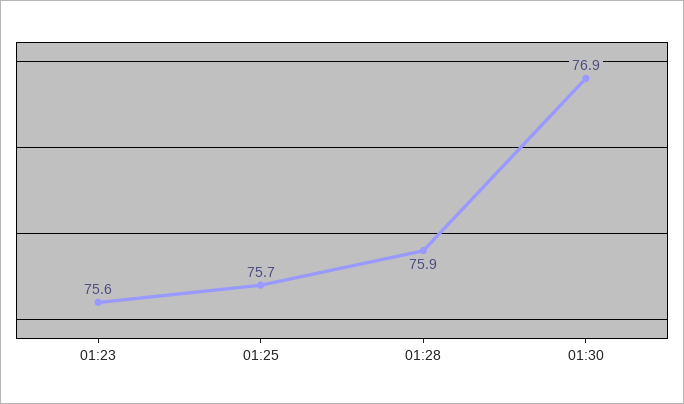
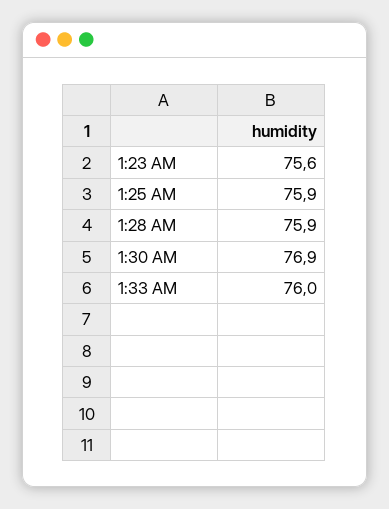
01:25: 75.7 -> 75.9
1:33 AM: none -> 76

